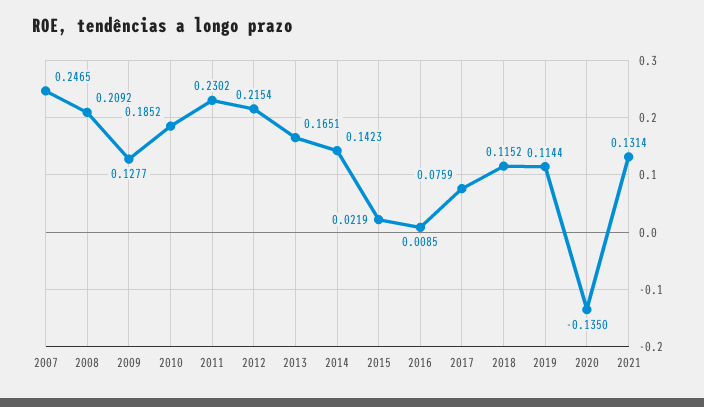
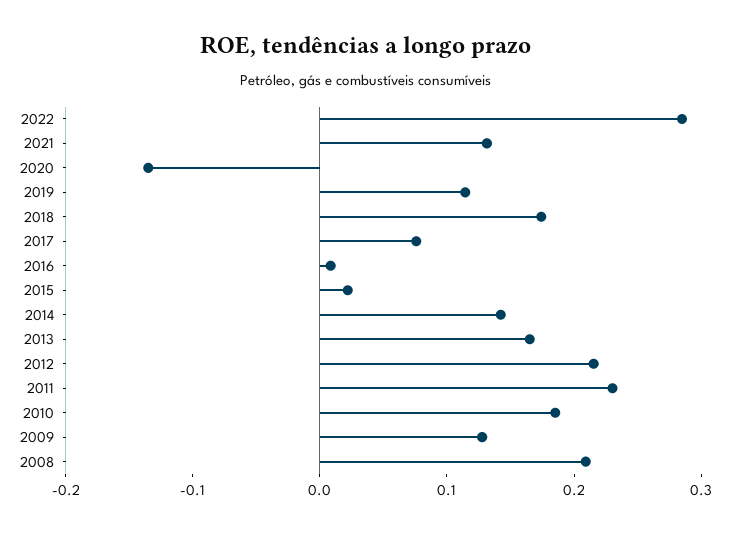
2007: 0.2465 -> none
2018: 0.1152 -> 0.18
2022: none -> 0.28

